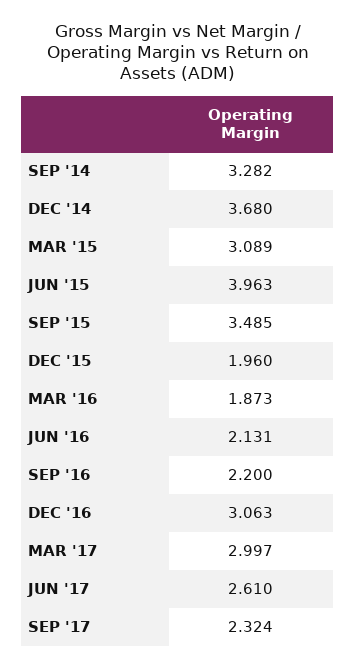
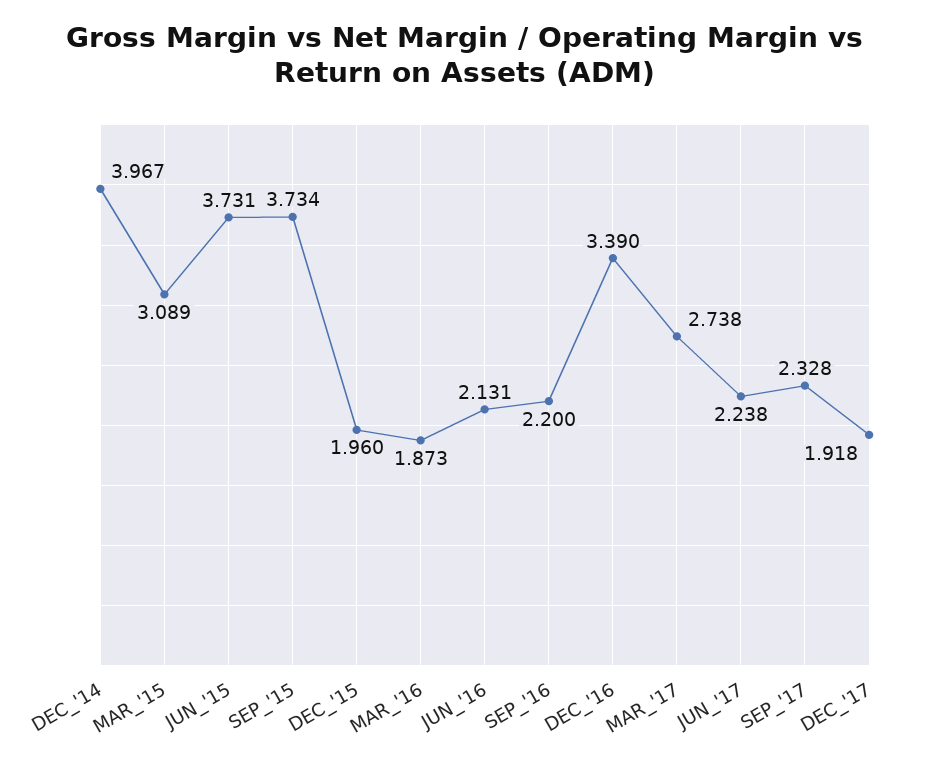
SEP '14: 3.282 -> none
DEC '14: 3.68 -> 3.967
JUN '15: 3.963 -> 3.731
SEP '15: 3.485 -> 3.734
DEC '16: 3.063 -> 3.39
MAR '17: 2.997 -> 2.738
JUN '17: 2.61 -> 2.238
SEP '17: 2.324 -> 2.328
DEC_'17: none -> 1.918

